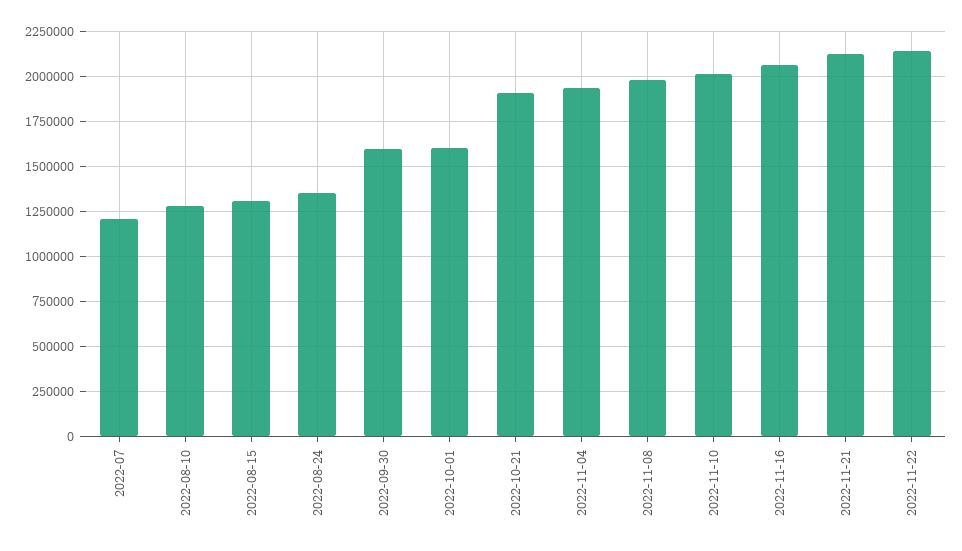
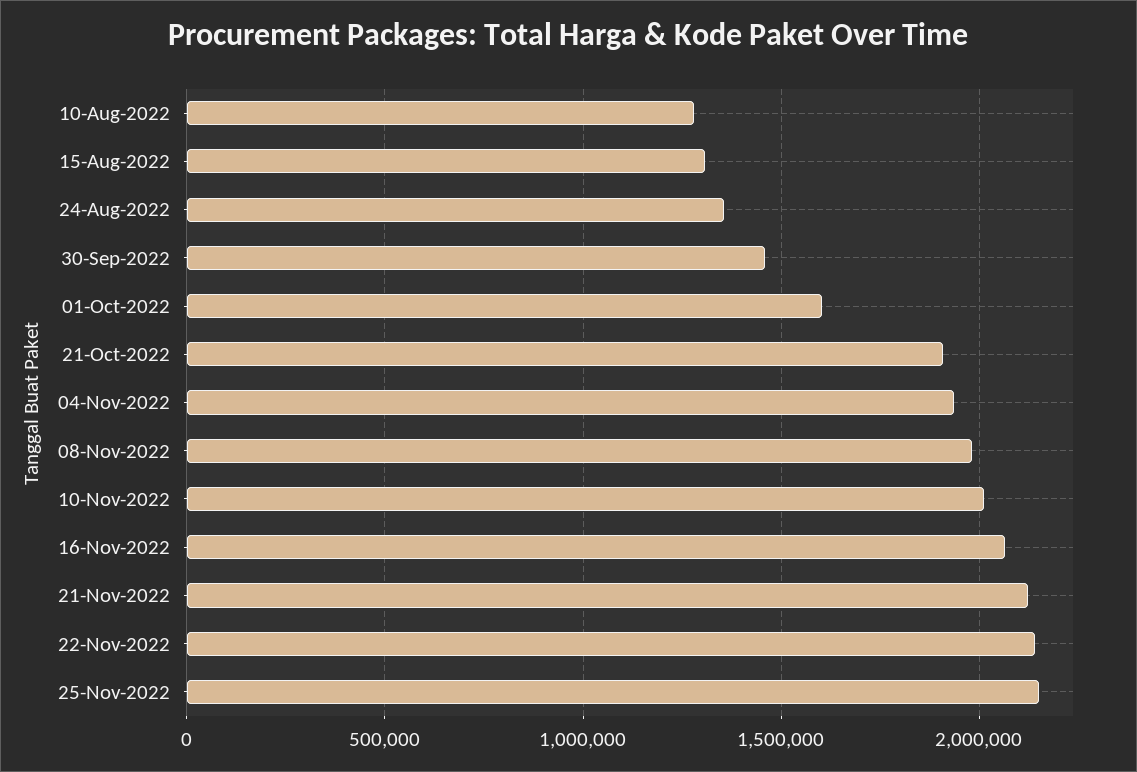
2022-07: 1200000 -> none
2022-09-30: 1600000 -> 1450000
25-Nov-2022: none -> 2150000

